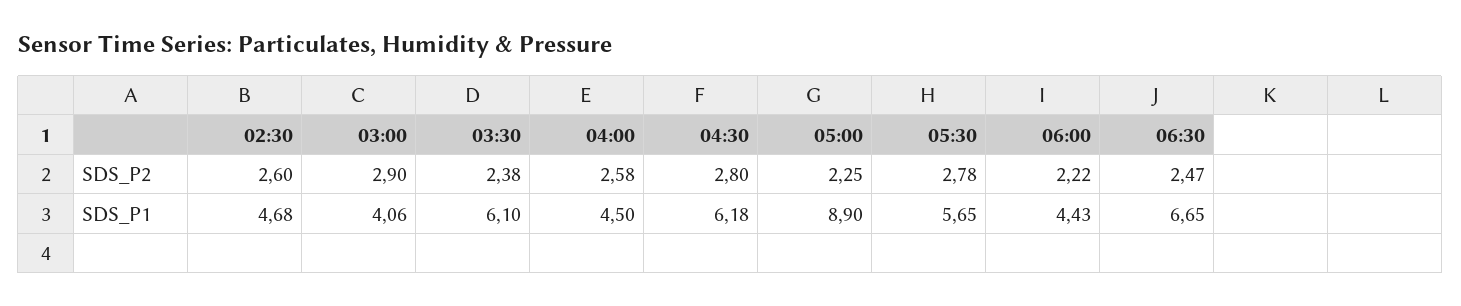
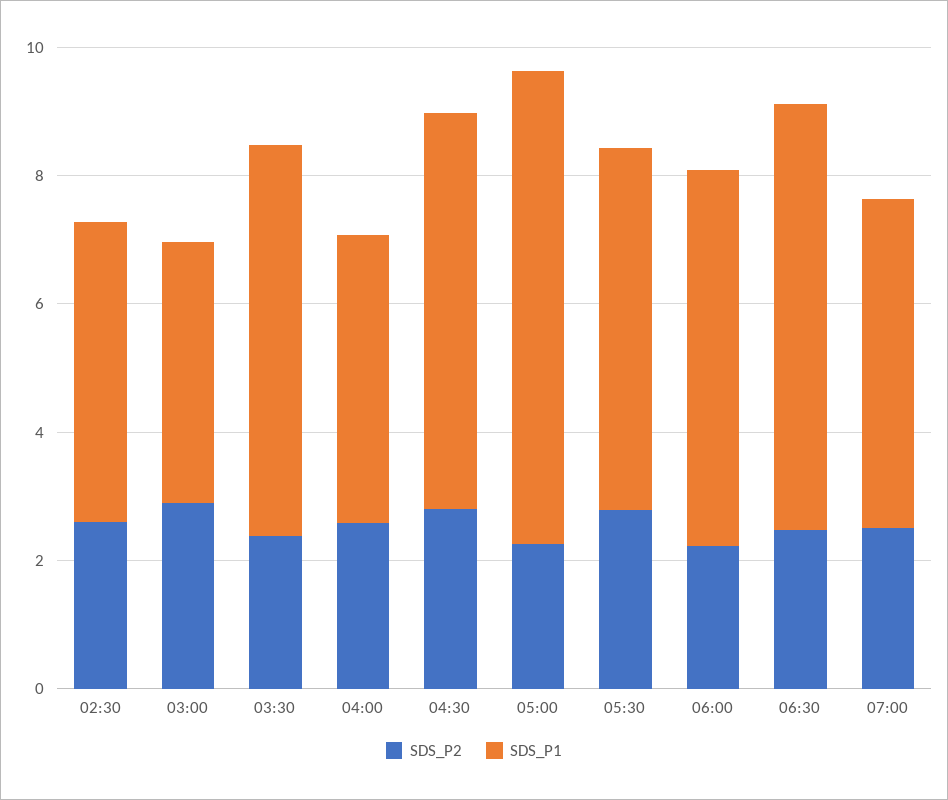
SDS_P1, 05:00: 8.9 -> 7.5
SDS_P1, 06:00: 4.43 -> 6
SDS_P2, 07:00: none -> 2.5
SDS_P1, 07:00: none -> 5

